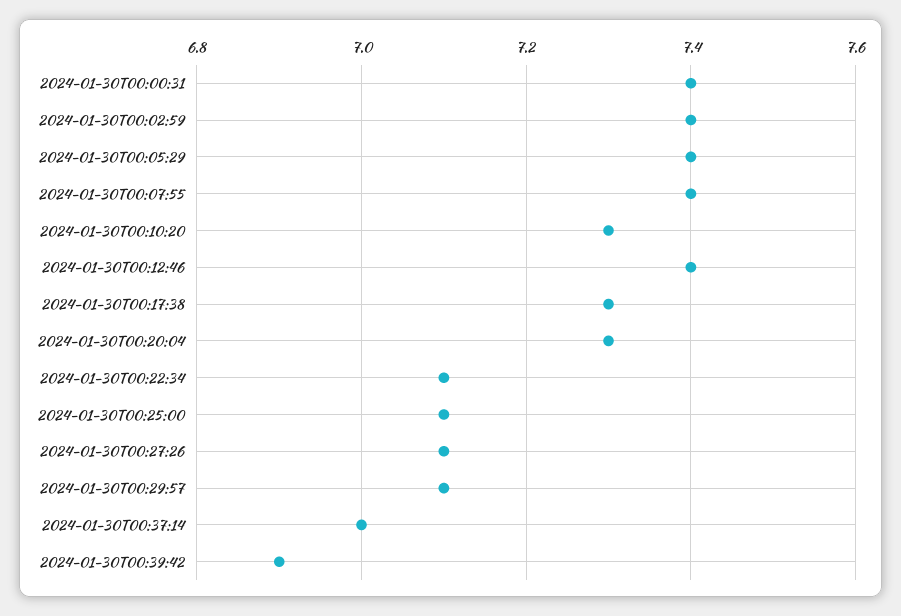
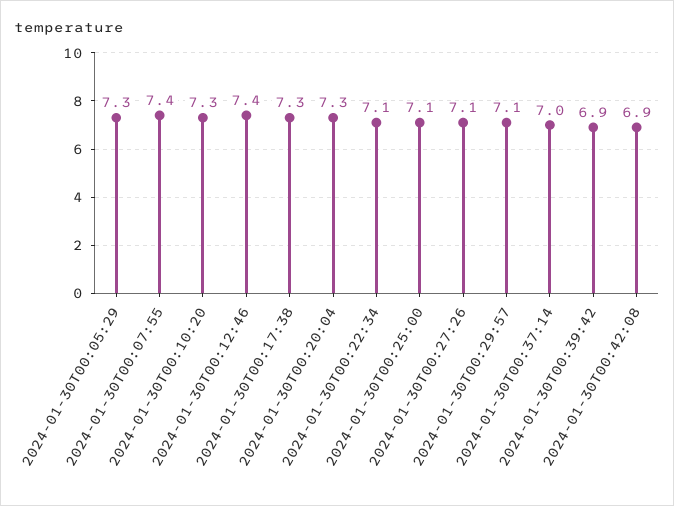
2024-01-30T00:00:31: 7.4 -> none
2024-01-30T00:02:59: 7.4 -> none
2024-01-30T00:05:29: 7.4 -> 7.3
2024-01-30T00:42:08: none -> 6.9

